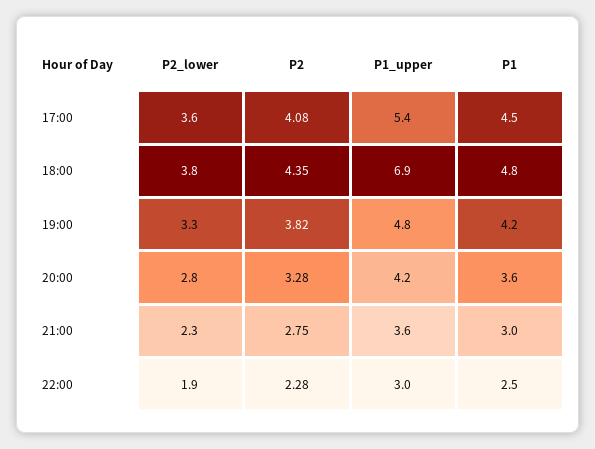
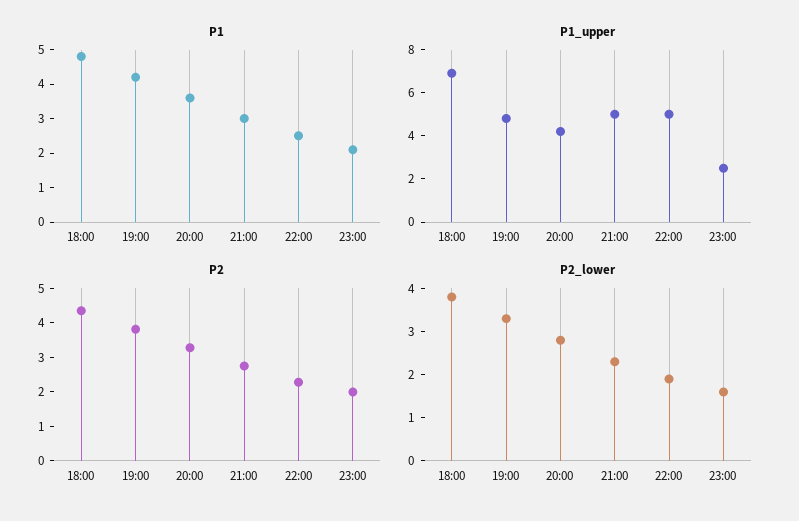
P2_lower, 17:00: 3.6 -> none
P2, 17:00: 4.08 -> none
P1_upper, 17:00: 5.4 -> none
P1, 17:00: 4.5 -> none
P1_upper, 21:00: 3.6 -> 5
P1_upper, 22:00: 3 -> 5
P1, 23:00: none -> 2
P1_upper, 23:00: none -> 2.5
P2, 23:00: none -> 2
P2_lower, 23:00: none -> 1.5

